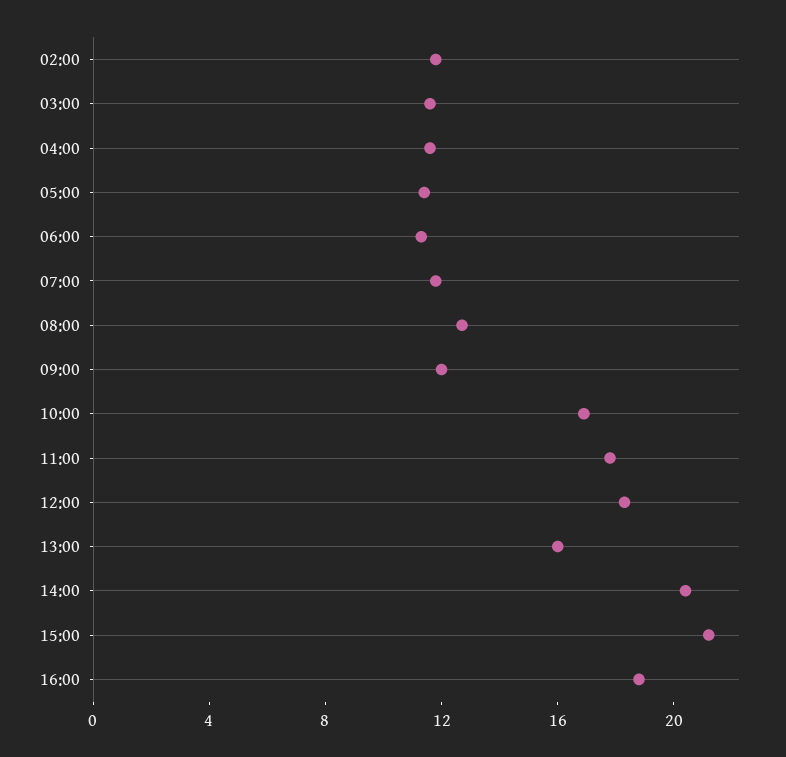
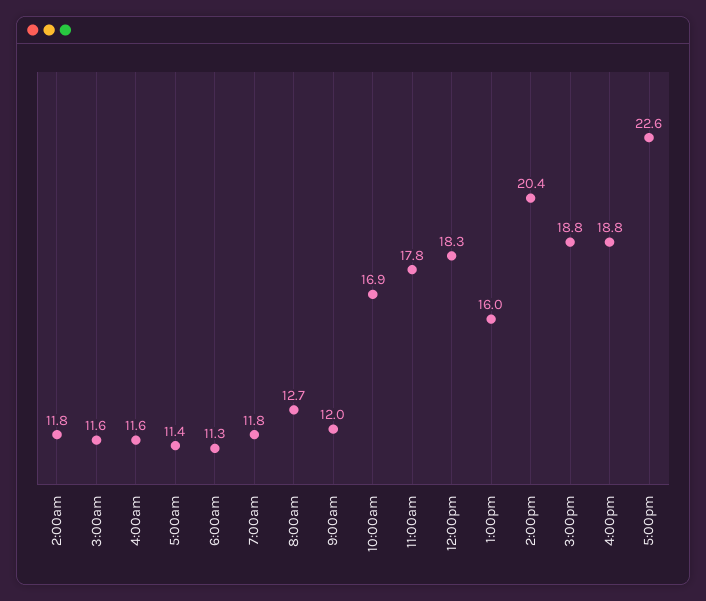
15:00: 21 -> 18.8
5:00pm: none -> 22.6

